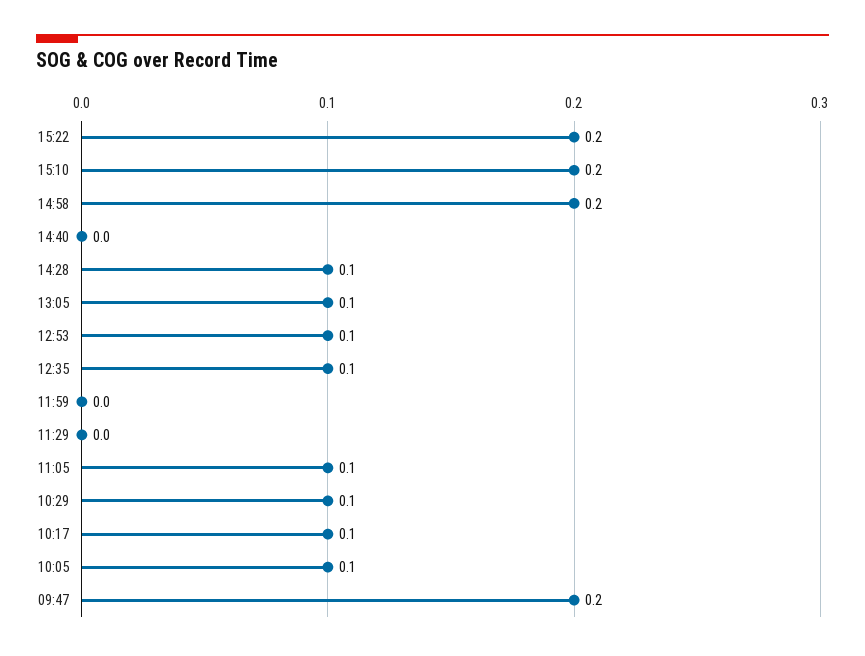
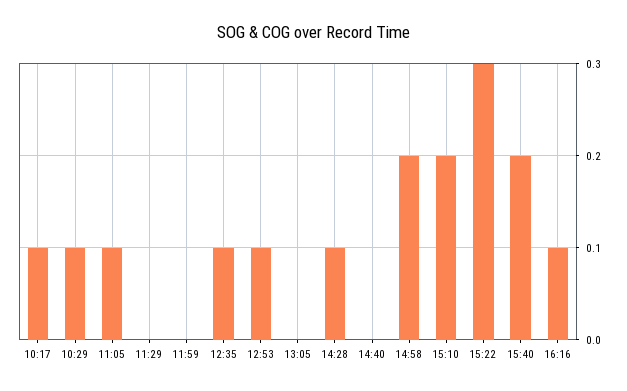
15:22: 0.2 -> 0.3
13:05: 0.1 -> 0
10:05: 0.1 -> none
09:47: 0.2 -> none
15:40: none -> 0.2
16:16: none -> 0.1

